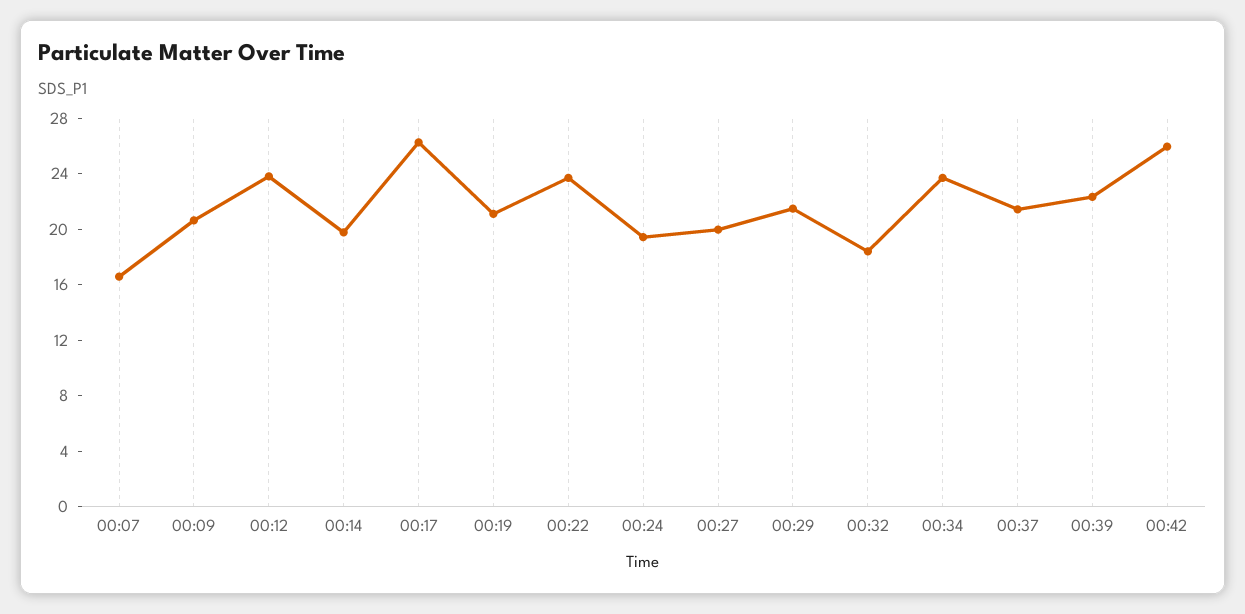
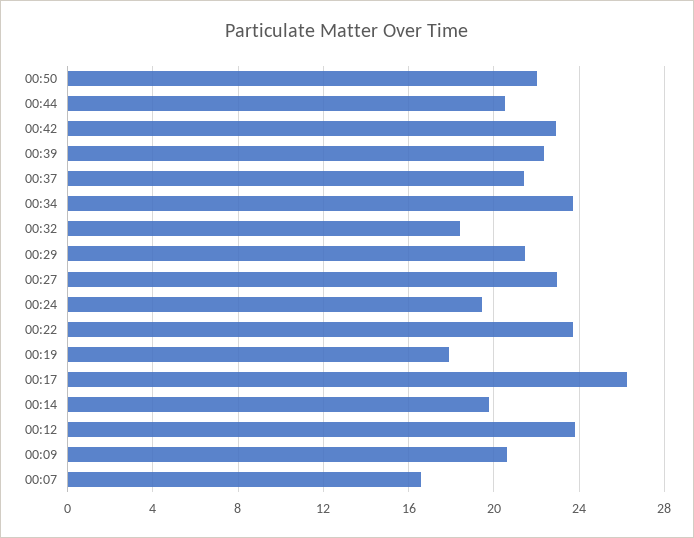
00:19: 21 -> 18
00:27: 20 -> 23
00:42: 26 -> 23
00:50: none -> 22
00:44: none -> 20.5

